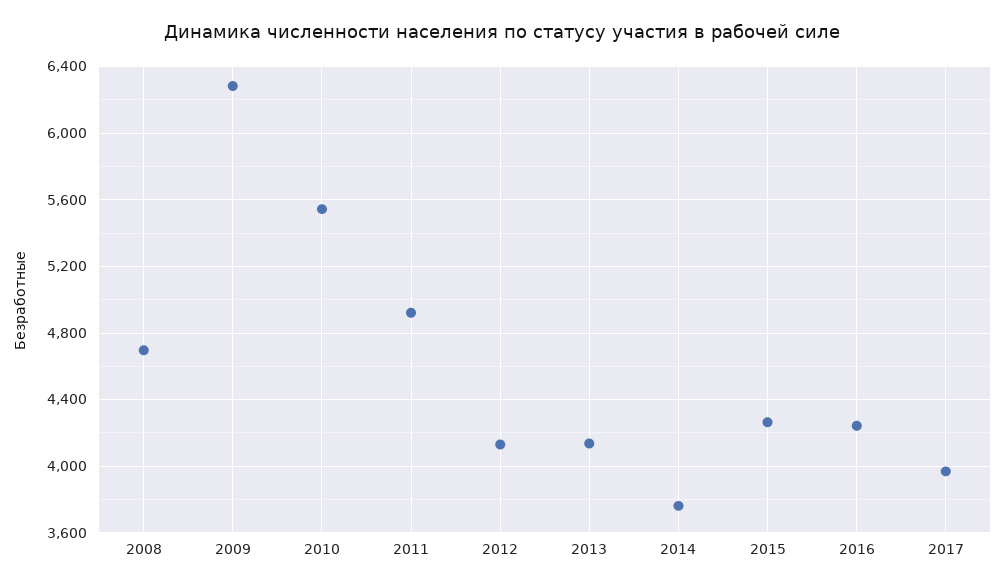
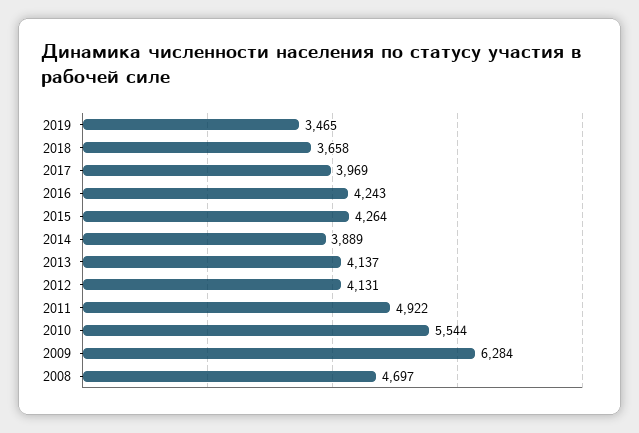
2014: 3750 -> 3889
2019: none -> 3465
2018: none -> 3658

